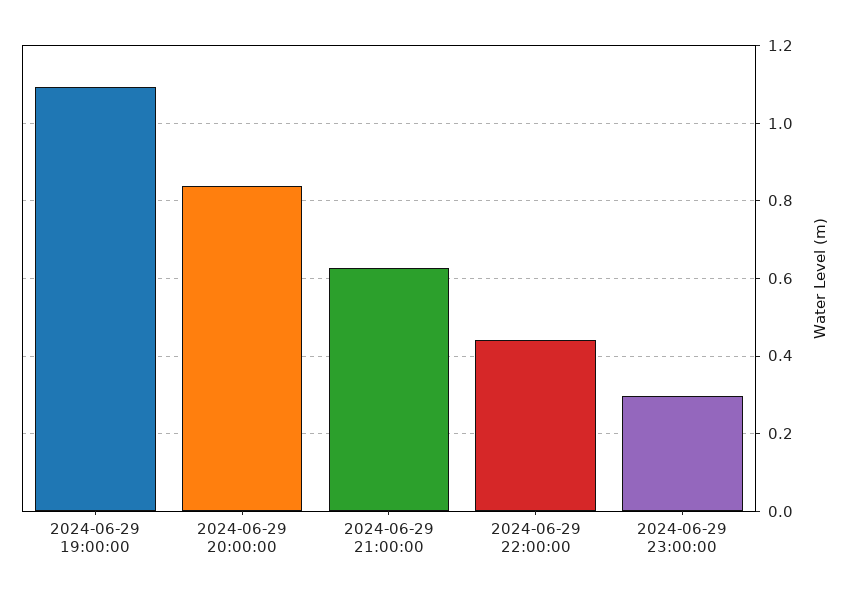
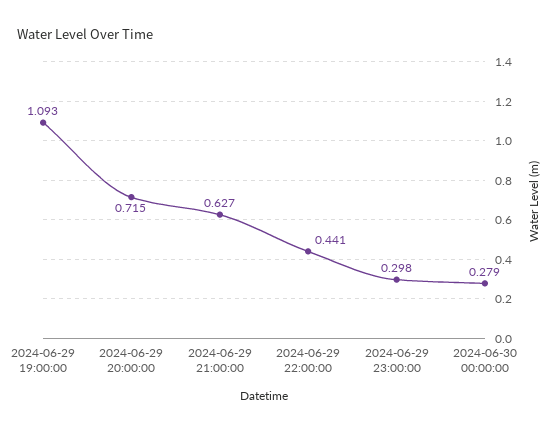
2024-06-29 20:00:00: 0.84 -> 0.715
2024-06-30 00:00:00: none -> 0.279

